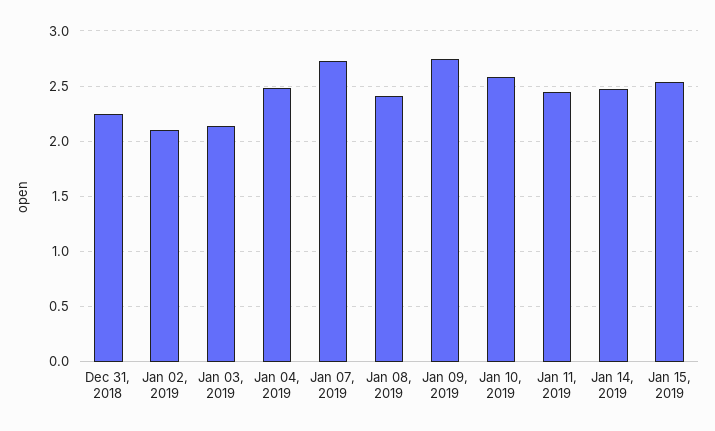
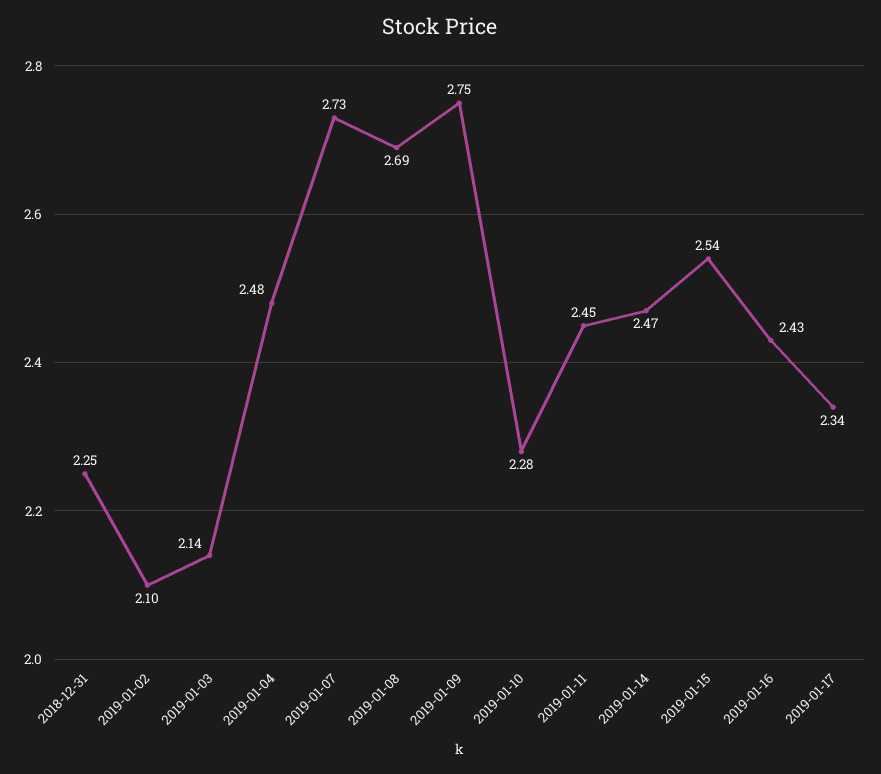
Jan 08, 2019: 2.4 -> 2.69
Jan 10, 2019: 2.6 -> 2.28
2019-01-16: none -> 2.43
2019-01-17: none -> 2.34

